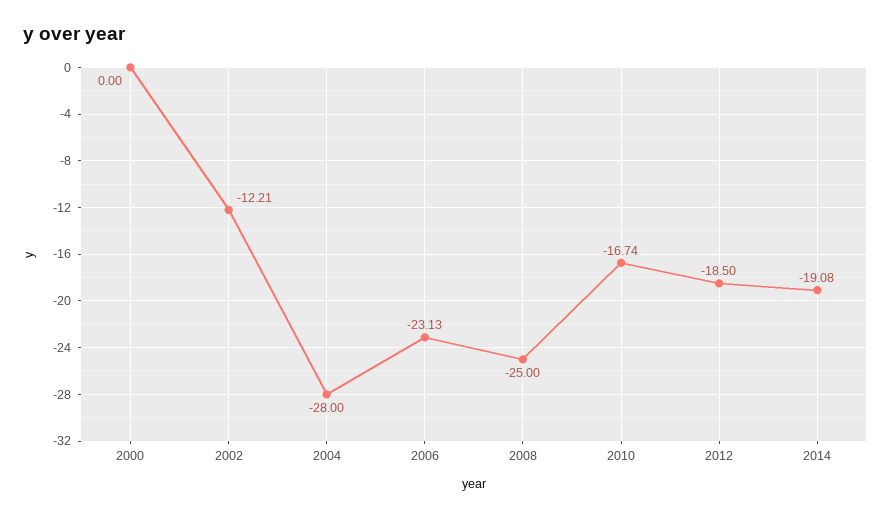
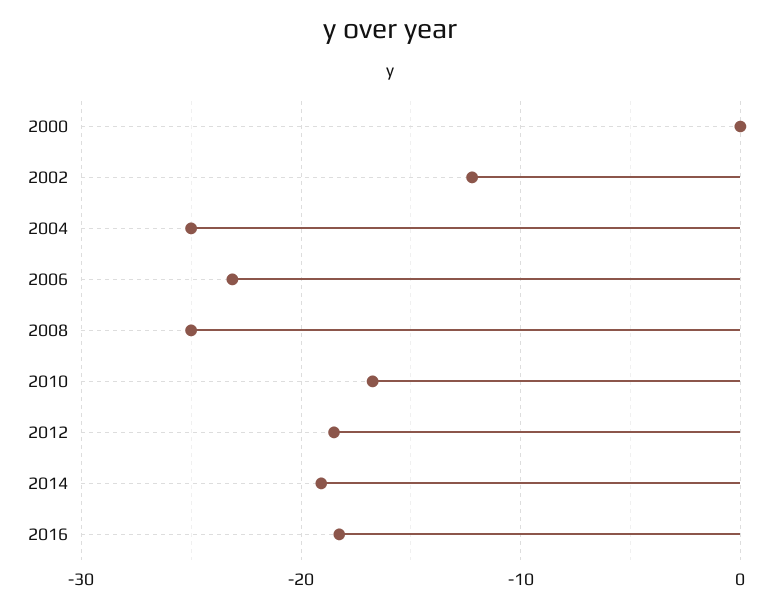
2004: -28 -> -25
2016: none -> -18

